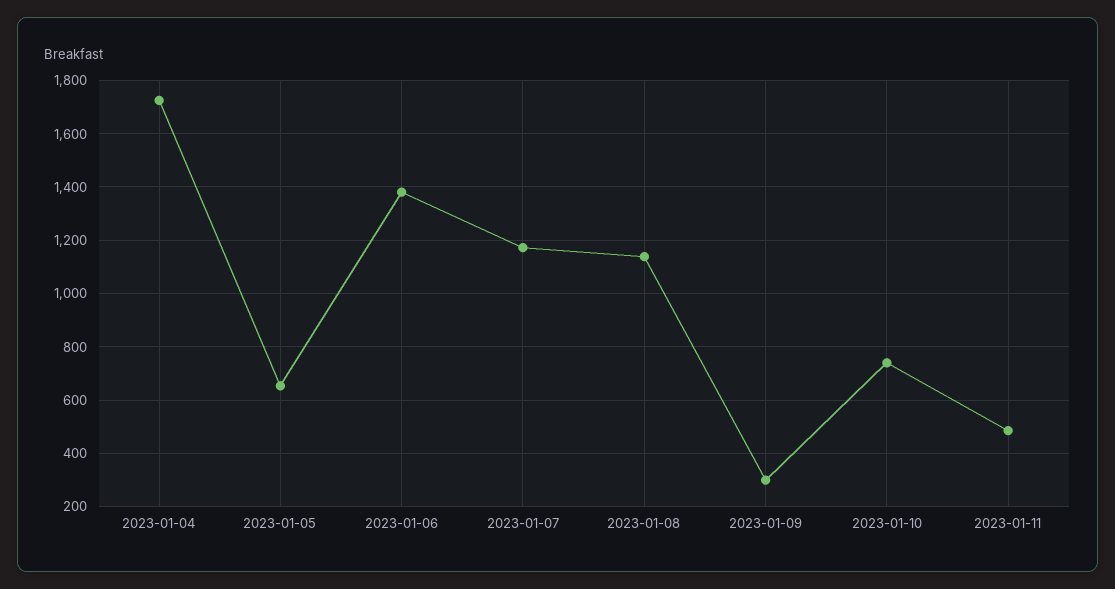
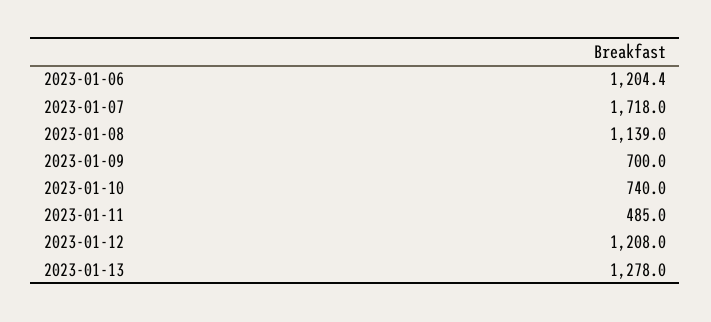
2023-01-04: 1725 -> none
2023-01-05: 650 -> none
2023-01-06: 1375 -> 1204.4
2023-01-07: 1175 -> 1718
2023-01-09: 300 -> 700
2023-01-12: none -> 1208
2023-01-13: none -> 1278

